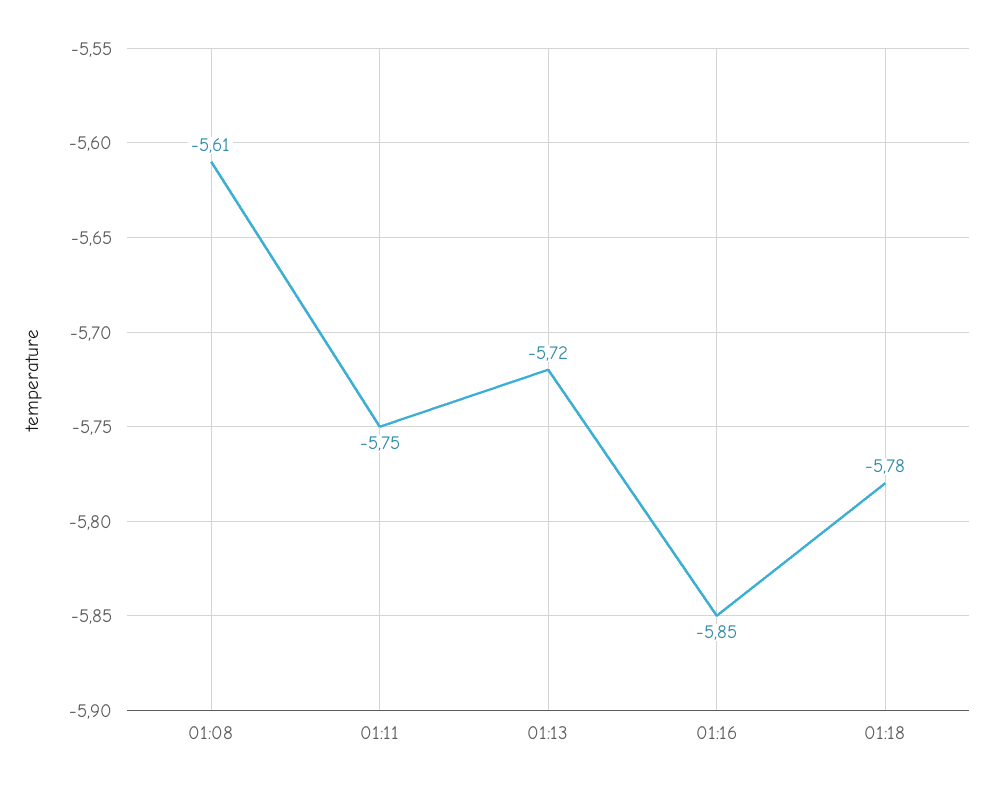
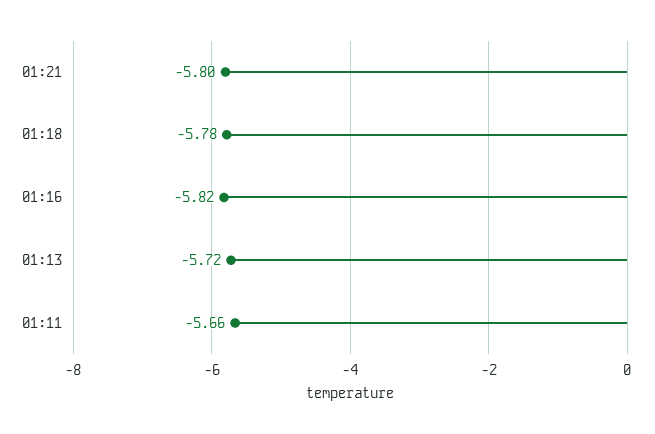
01:08: -5.61 -> none
01:11: -5.75 -> -5.66
01:16: -5.85 -> -5.82
01:21: none -> -5.8

